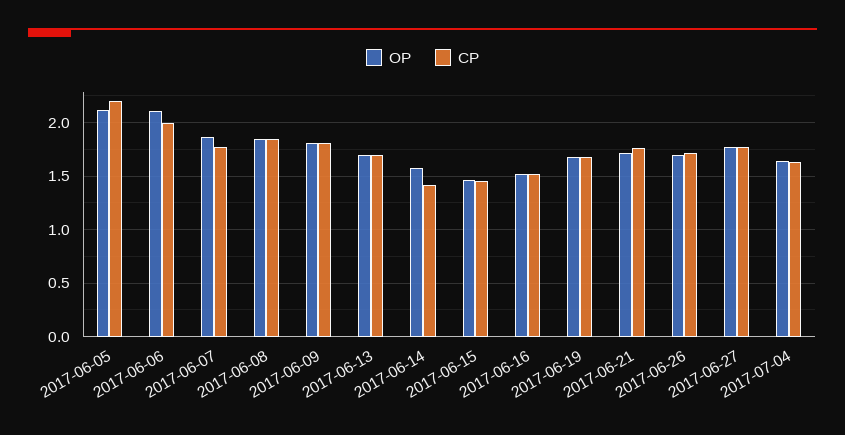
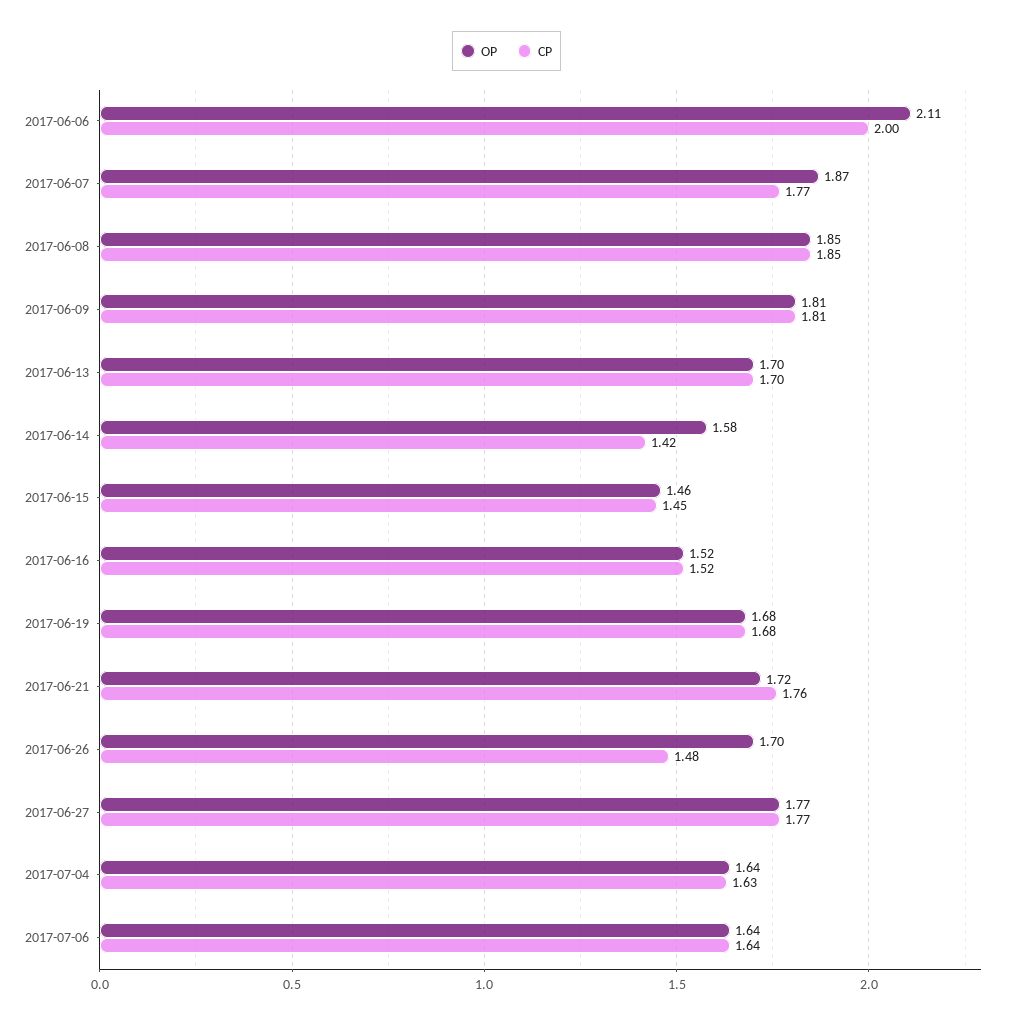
OP, 2017-06-05: 2.1 -> none
CP, 2017-06-05: 2.2 -> none
CP, 2017-06-26: 1.7 -> 1.48
OP, 2017-07-06: none -> 1.64
CP, 2017-07-06: none -> 1.64

